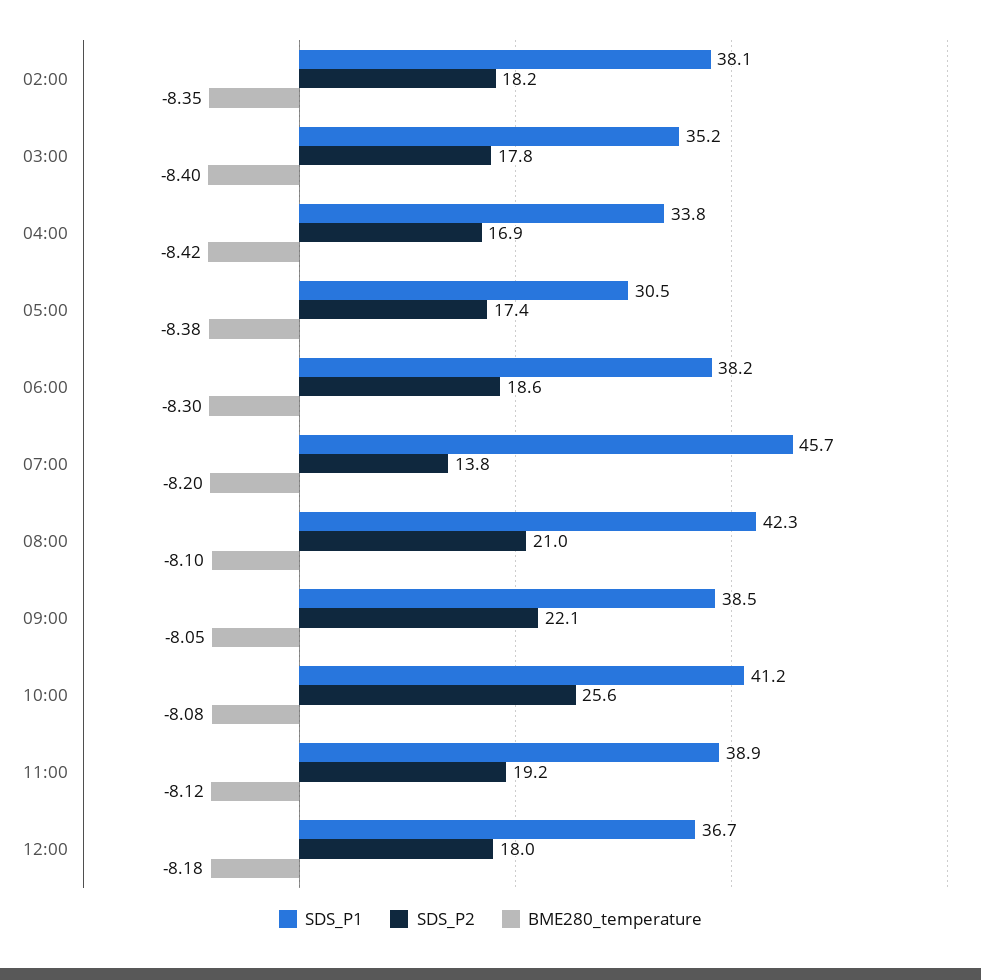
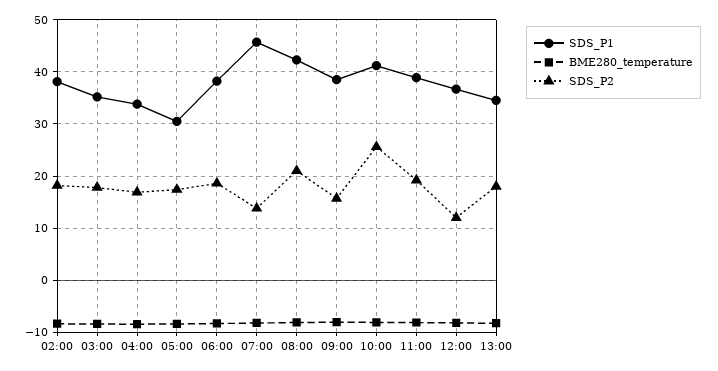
SDS_P2, 09:00: 22.1 -> 16
SDS_P2, 12:00: 18 -> 12
SDS_P1, 13:00: none -> 34
BME280_temperature, 13:00: none -> -8
SDS_P2, 13:00: none -> 18

